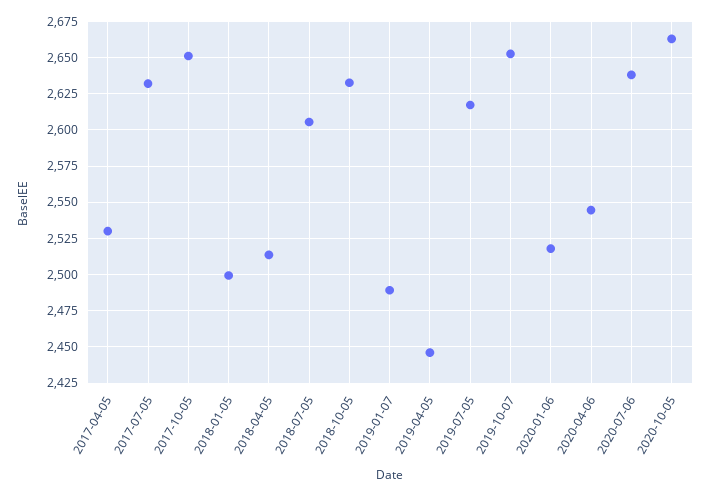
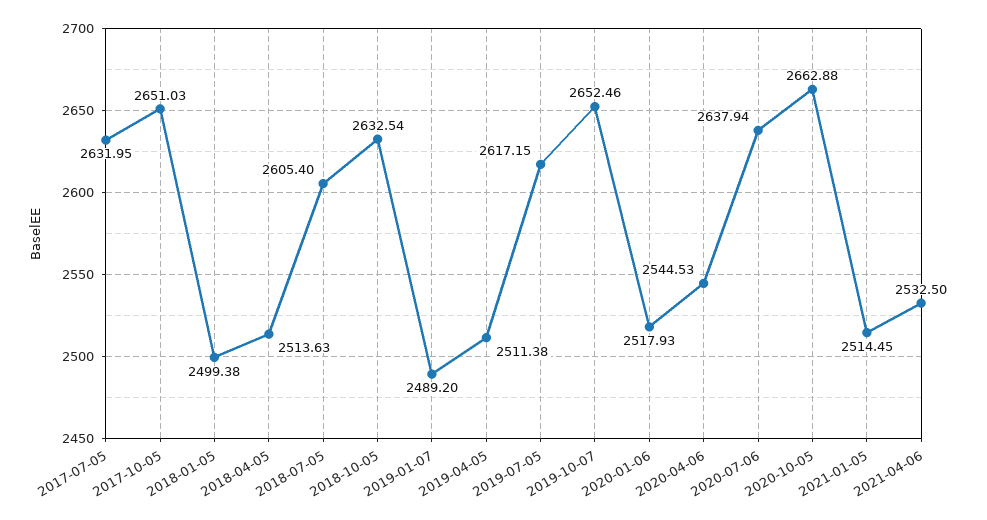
2017-04-05: 2530 -> none
2019-04-05: 2445 -> 2511.38
2021-01-05: none -> 2514.45
2021-04-06: none -> 2532.5

